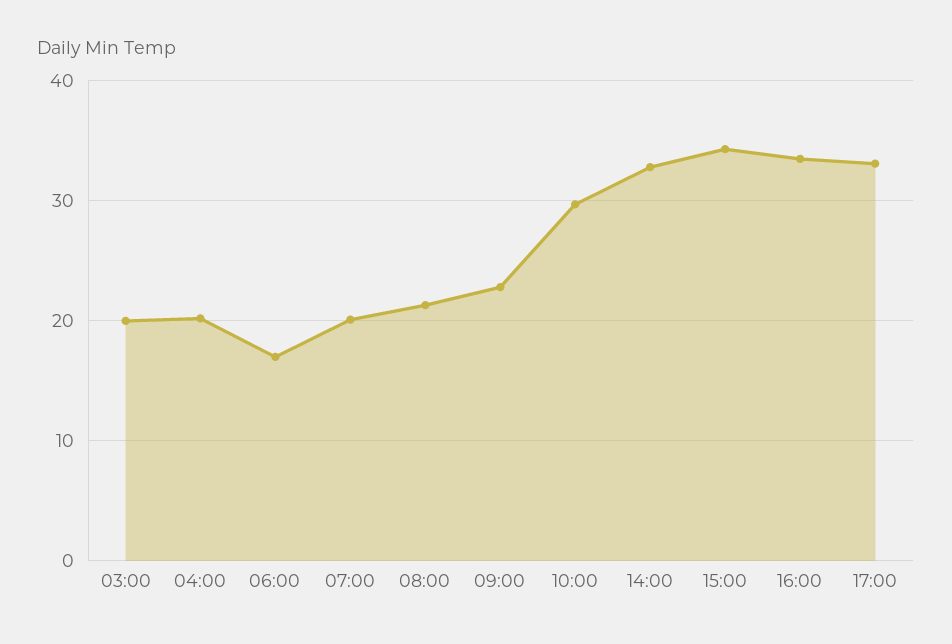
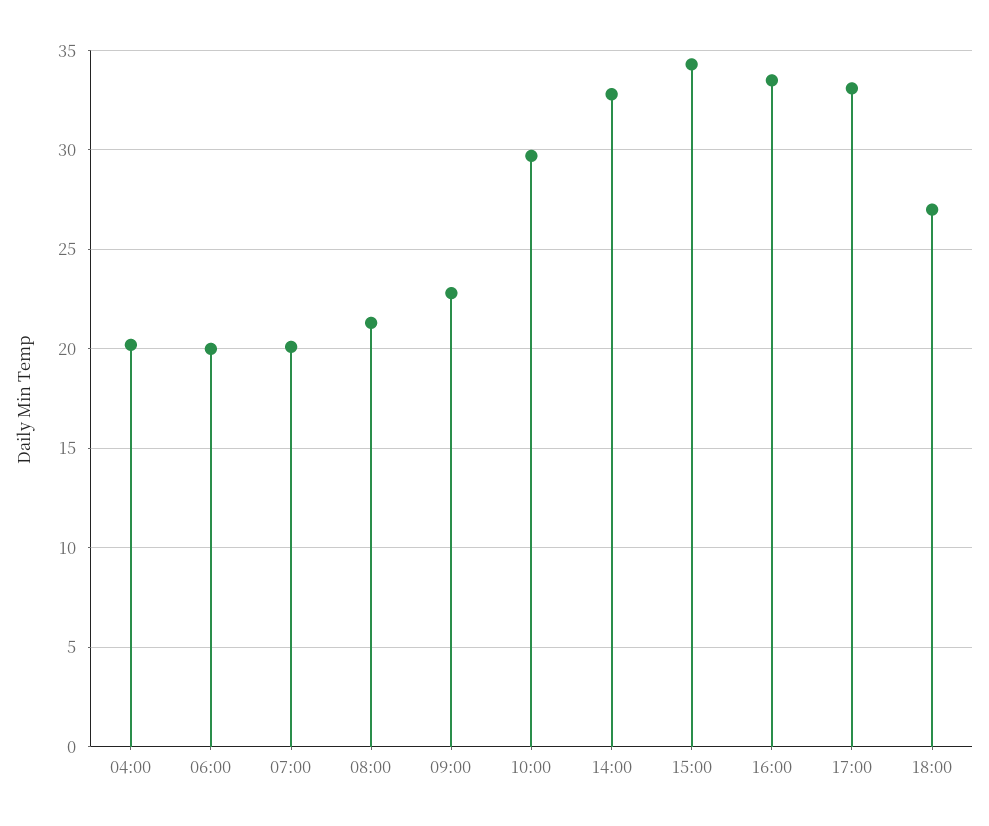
03:00: 20 -> none
06:00: 17 -> 20
18:00: none -> 27

